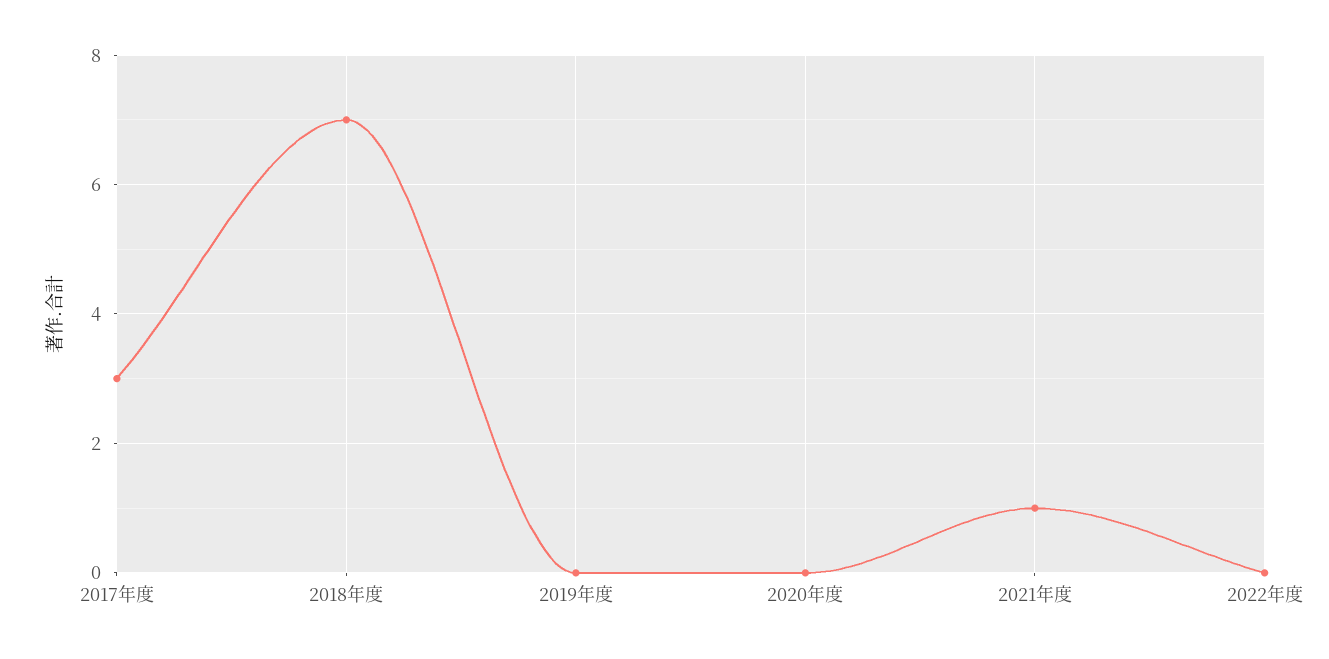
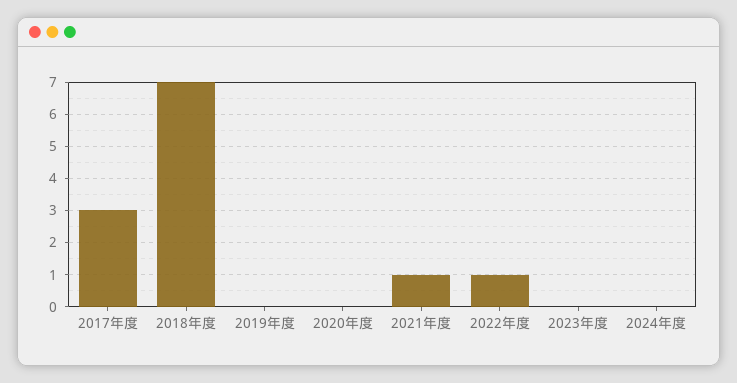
2022年度: 0 -> 1
2023年度: none -> 0
2024年度: none -> 0

